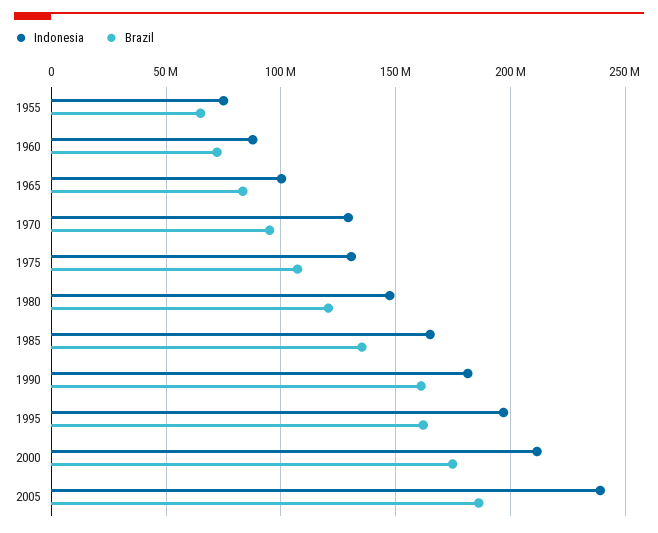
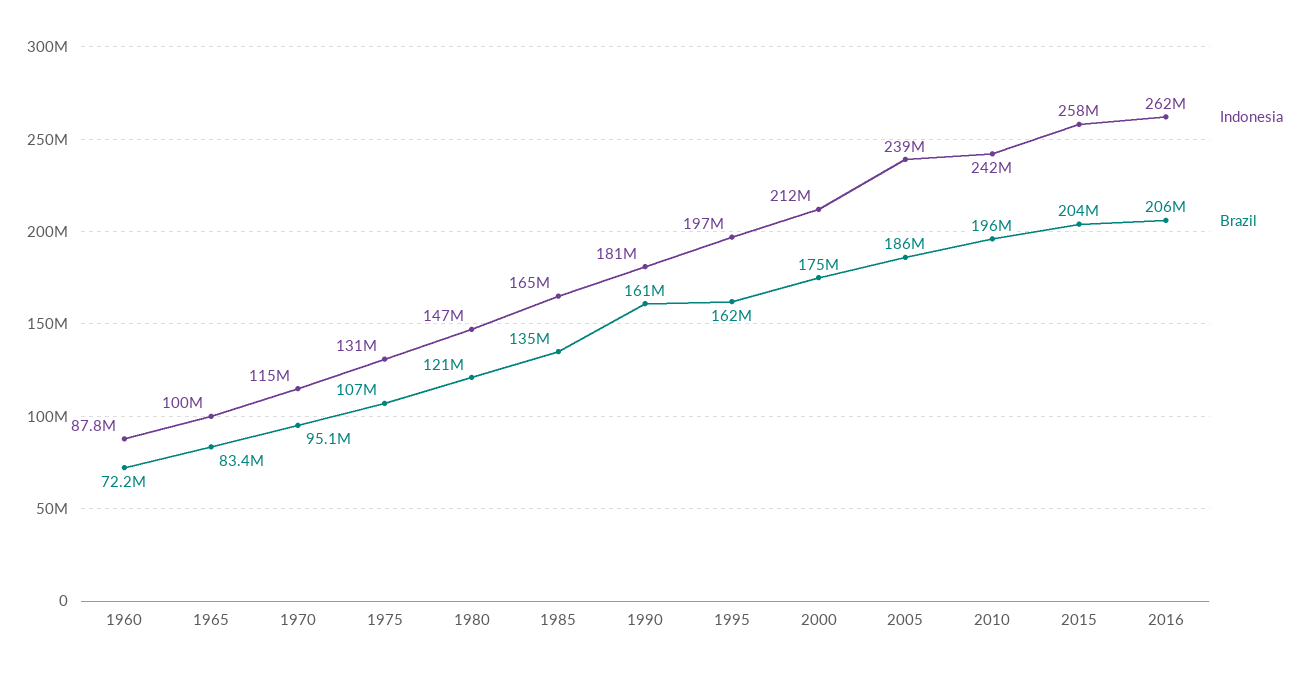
Indonesia, 1955: 75000000 -> none
Brazil, 1955: 65000000 -> none
Indonesia, 1970: 130000000 -> 115000000
Indonesia, 2010: none -> 242000000
Brazil, 2010: none -> 196000000
Indonesia, 2015: none -> 258000000
Brazil, 2015: none -> 204000000
Indonesia, 2016: none -> 262000000
Brazil, 2016: none -> 206000000

